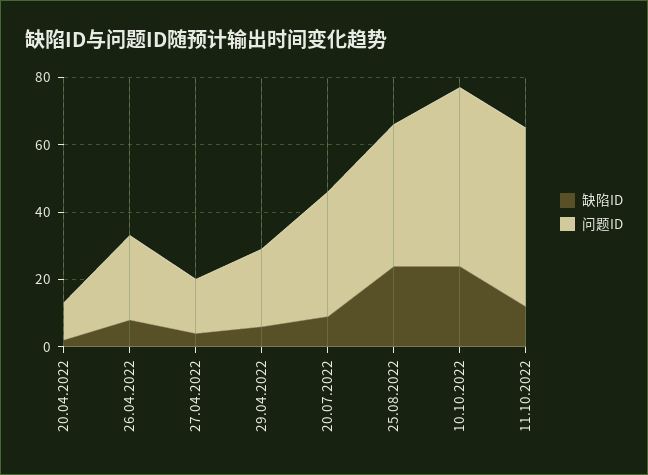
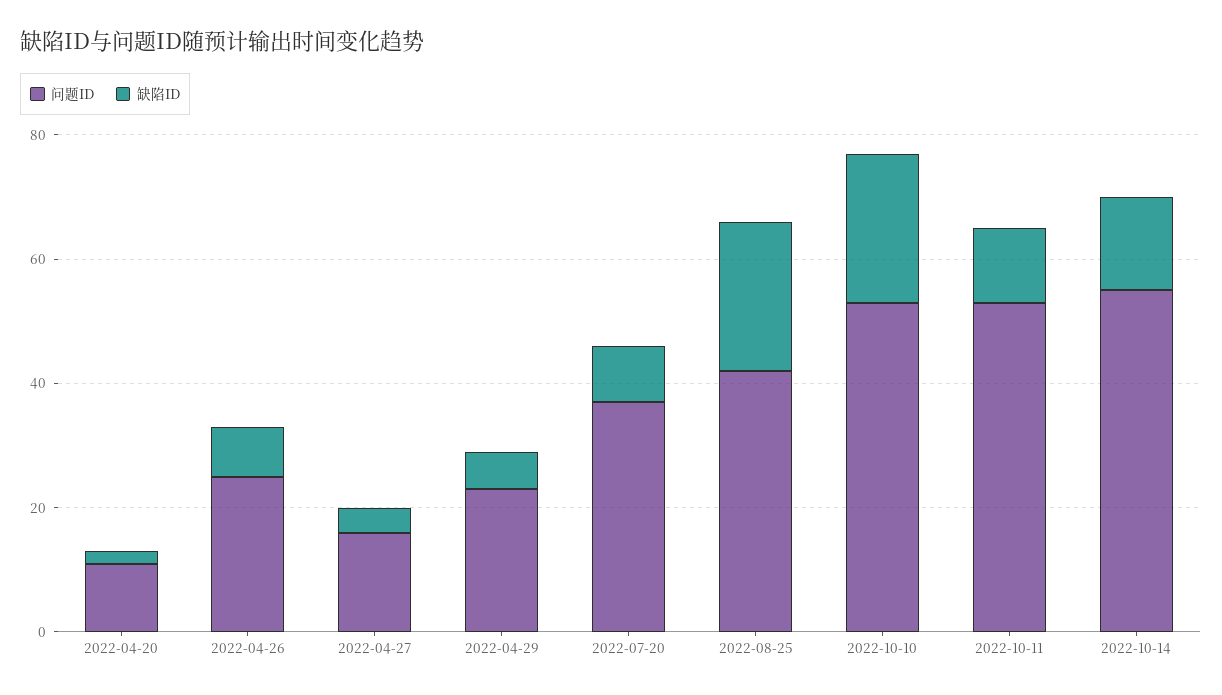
问题ID, 2022-10-14: none -> 55
缺陷ID, 2022-10-14: none -> 15

